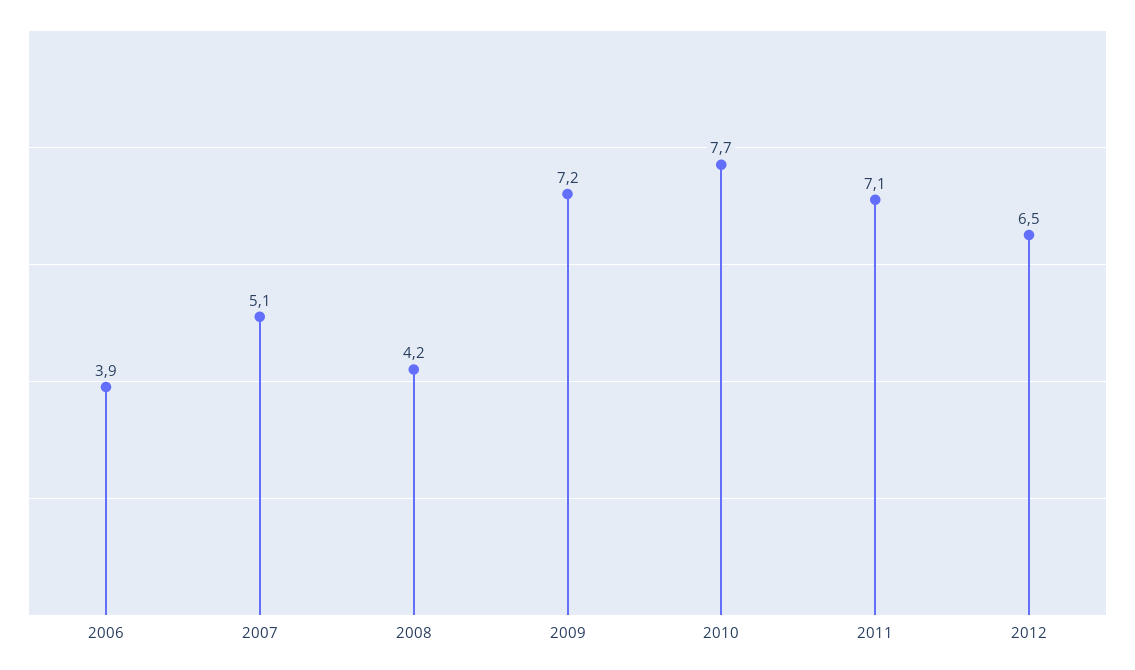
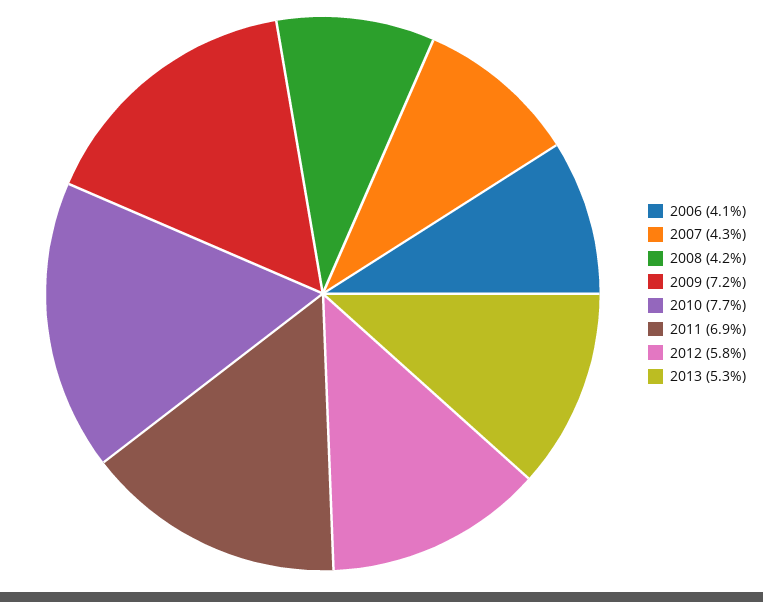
2006: 3.9 -> 4.1
2007: 5.1 -> 4.3
2011: 7.1 -> 6.9
2012: 6.5 -> 5.8
2013: none -> 5.3

